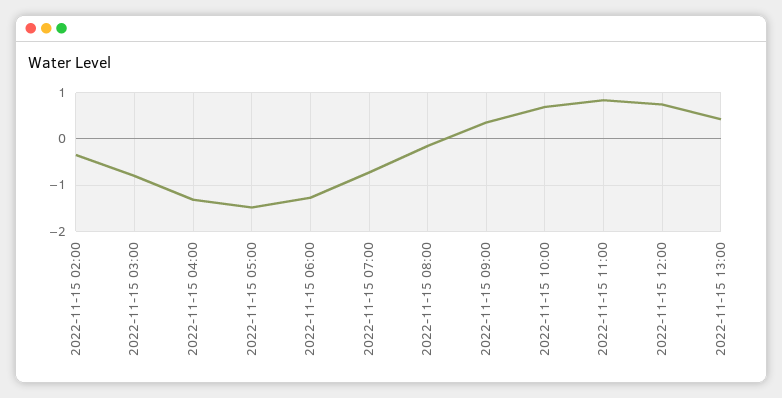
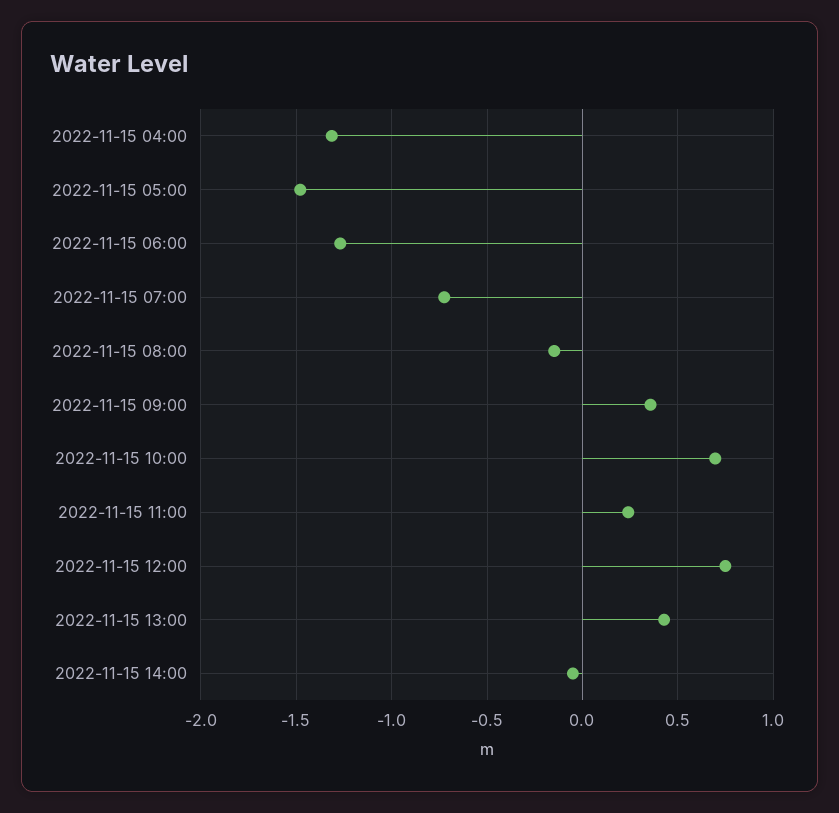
2022-11-15 02:00: -0.4 -> none
2022-11-15 03:00: -0.8 -> none
2022-11-15 11:00: 0.8 -> 0.25
2022-11-15 14:00: none -> -0.05

